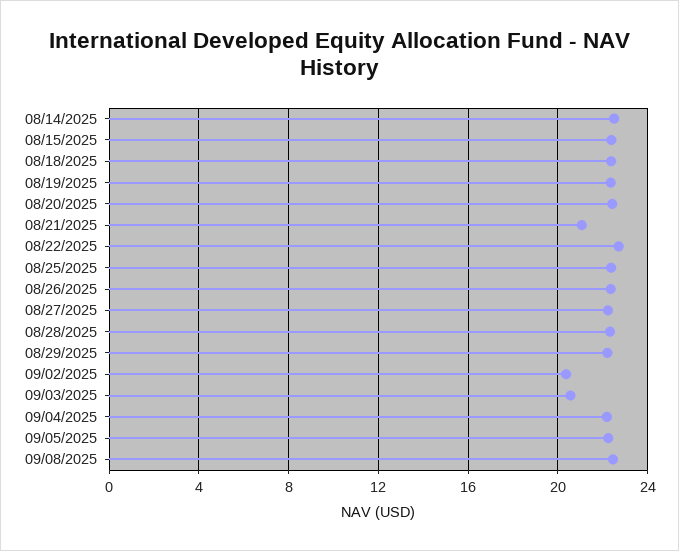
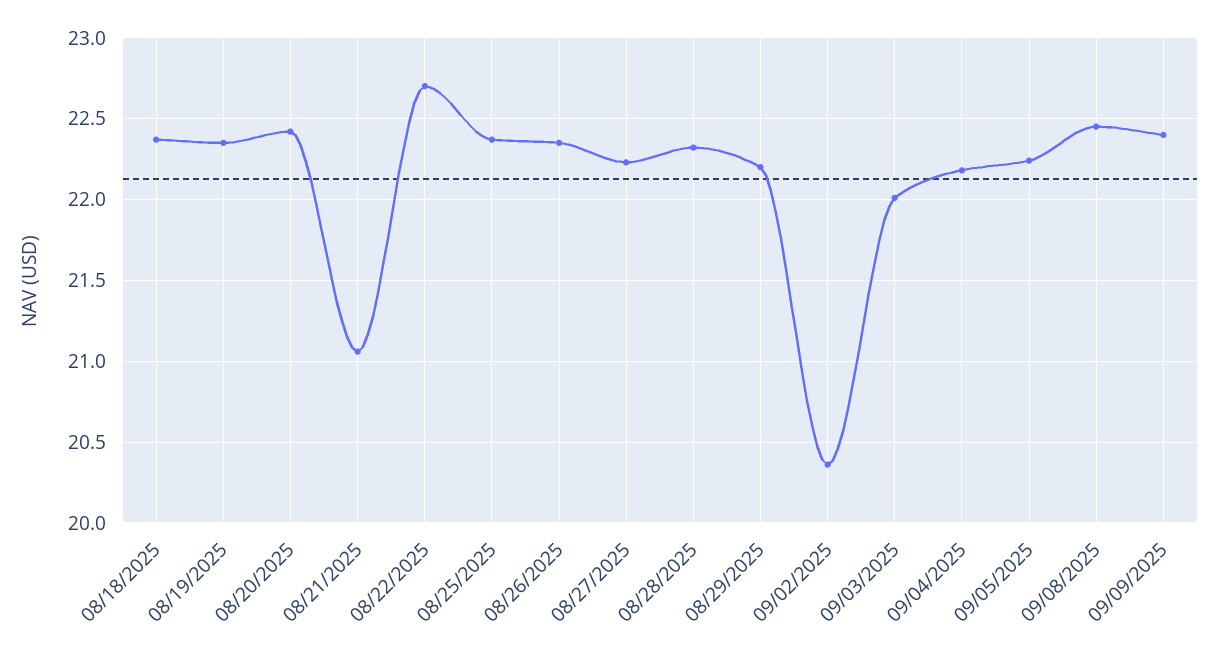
08/14/2025: 22.5 -> none
08/15/2025: 22.5 -> none
09/03/2025: 20.5 -> 22
09/09/2025: none -> 22.4

